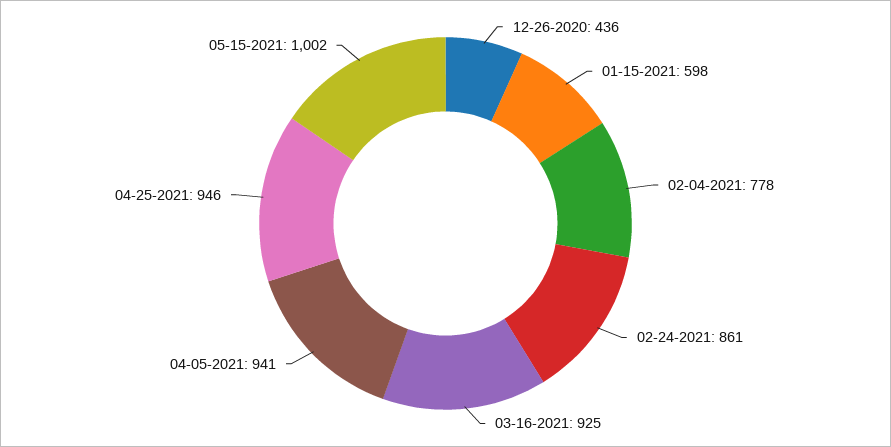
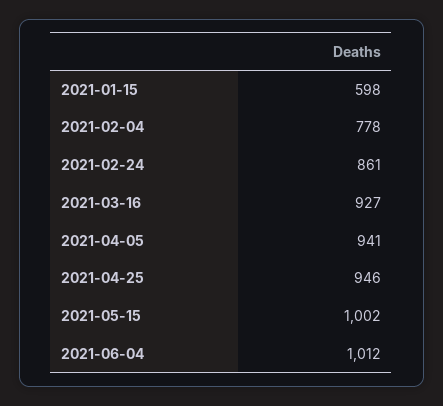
12-26-2020: 436 -> none
03-16-2021: 925 -> 927
2021-06-04: none -> 1012

